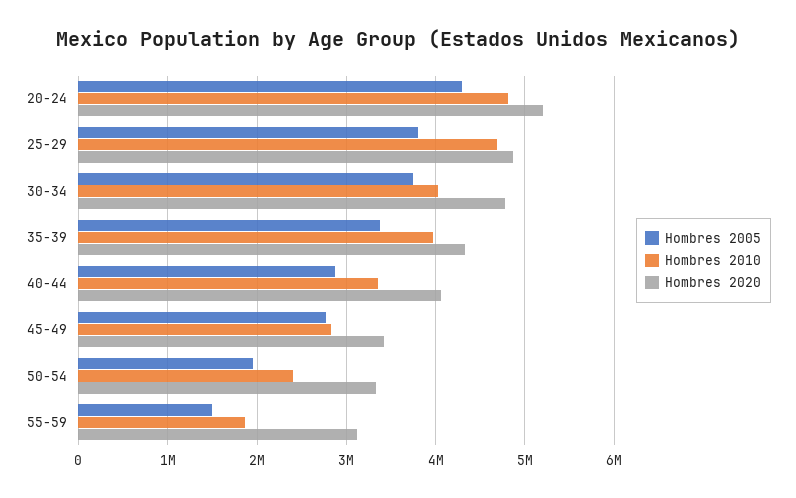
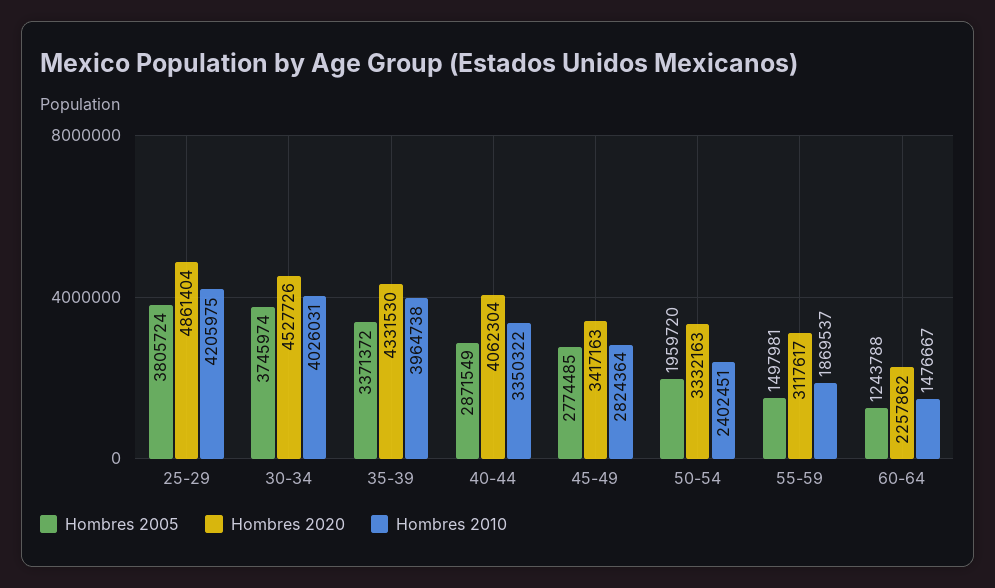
Hombres 2005, 20-24: 4300000 -> none
Hombres 2010, 20-24: 4800000 -> none
Hombres 2020, 20-24: 5200000 -> none
Hombres 2010, 25-29: 4700000 -> 4205975
Hombres 2020, 30-34: 4800000 -> 4527726
Hombres 2005, 60-64: none -> 1243788
Hombres 2020, 60-64: none -> 2257862
Hombres 2010, 60-64: none -> 1476667

